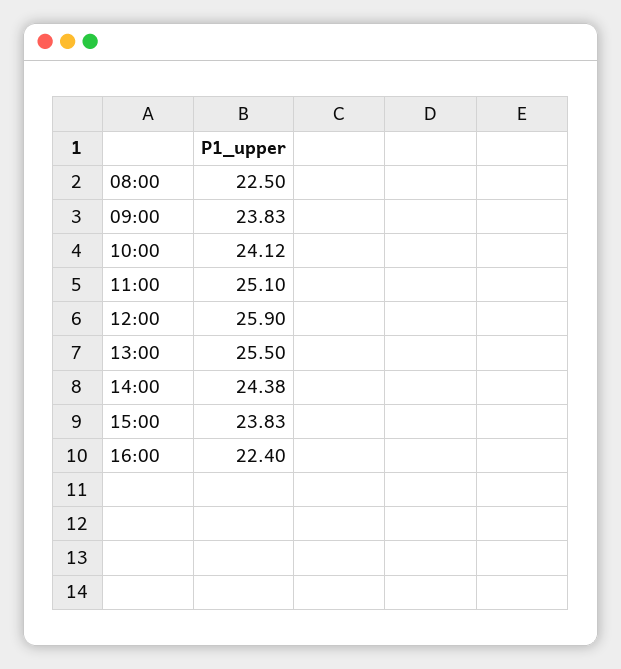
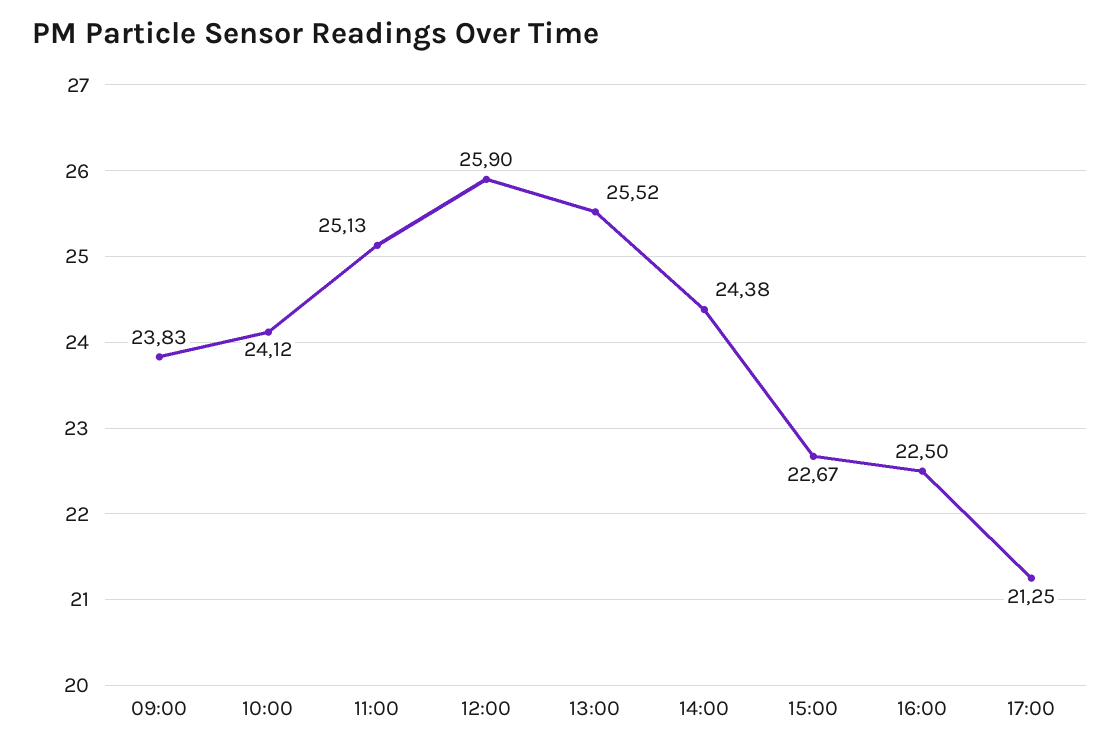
08:00: 22.5 -> none
11:00: 25.1 -> 25.13
13:00: 25.5 -> 25.52
15:00: 23.83 -> 22.67
16:00: 22.4 -> 22.5
17:00: none -> 21.25

